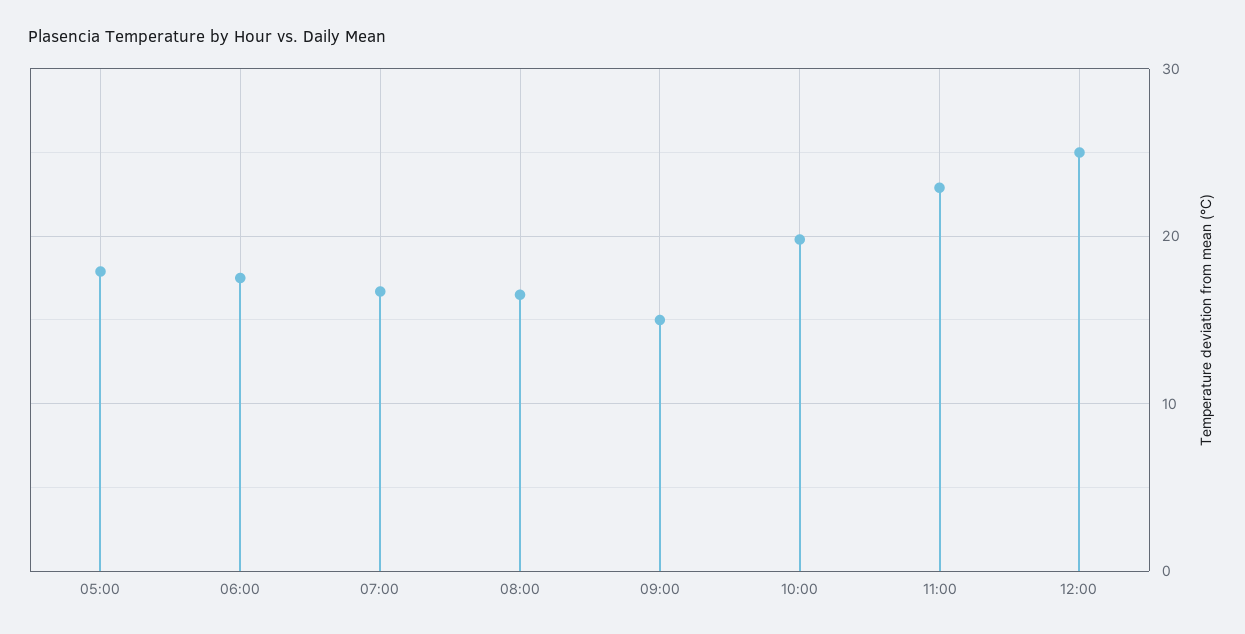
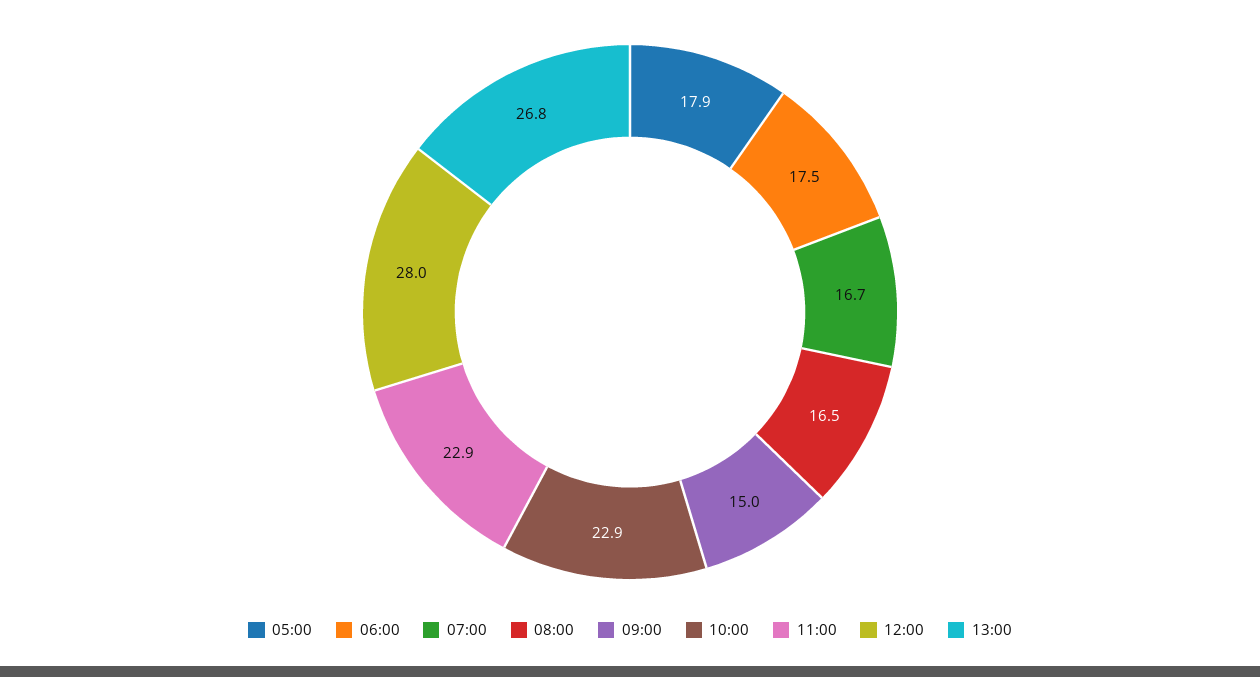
10:00: 20 -> 22.9
12:00: 25 -> 28
13:00: none -> 26.8

